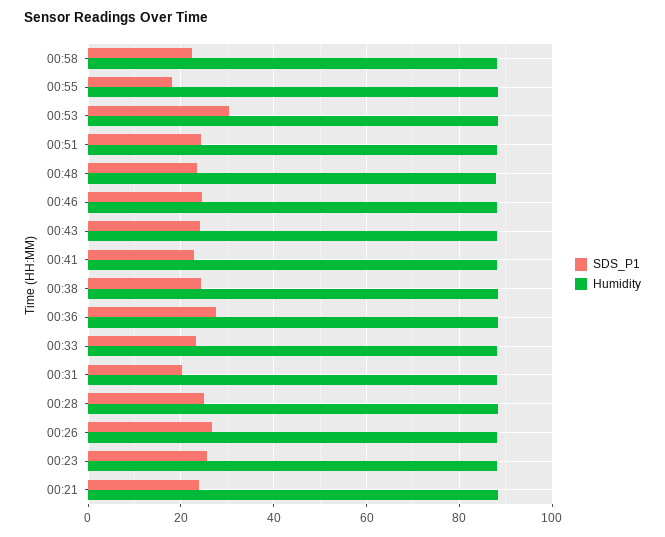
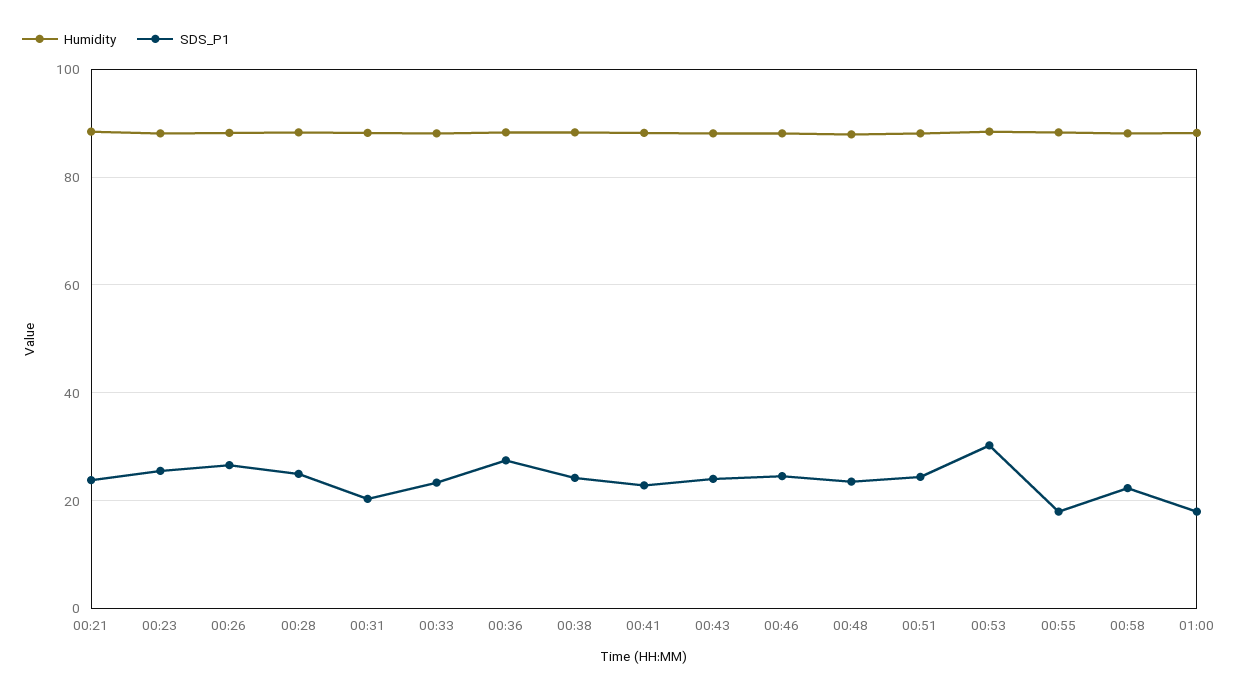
Humidity, 01:00: none -> 88
SDS_P1, 01:00: none -> 18

